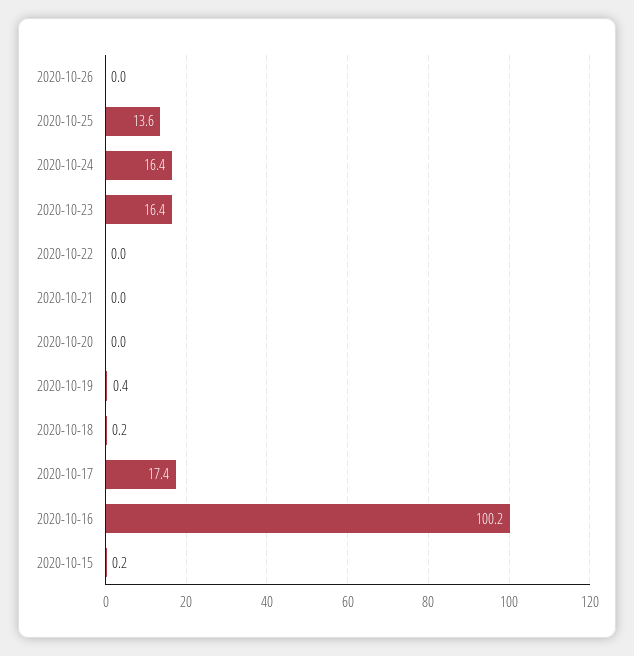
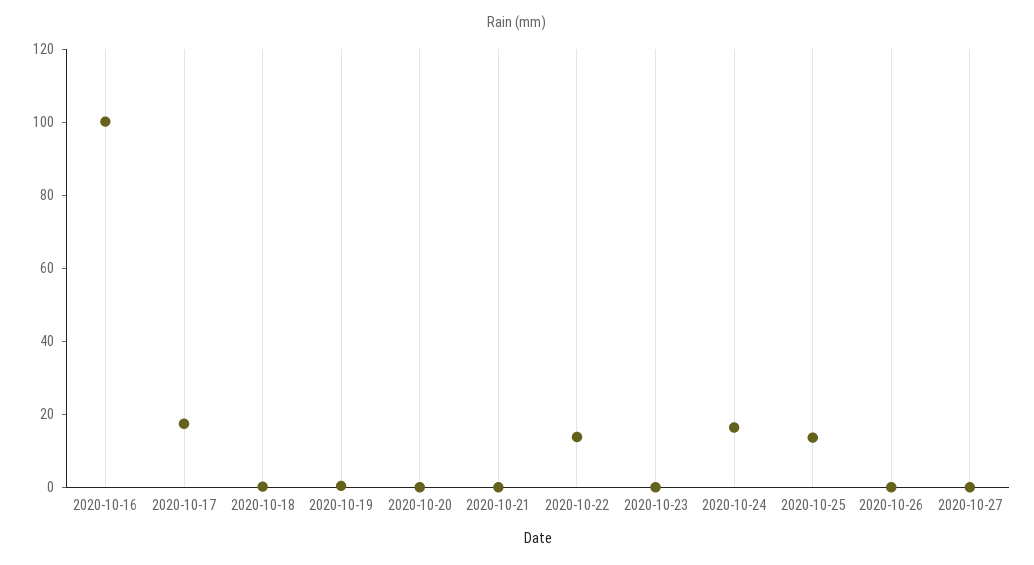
2020-10-23: 16.4 -> 0
2020-10-22: 0 -> 15
2020-10-15: 0.2 -> none
2020-10-27: none -> 0

